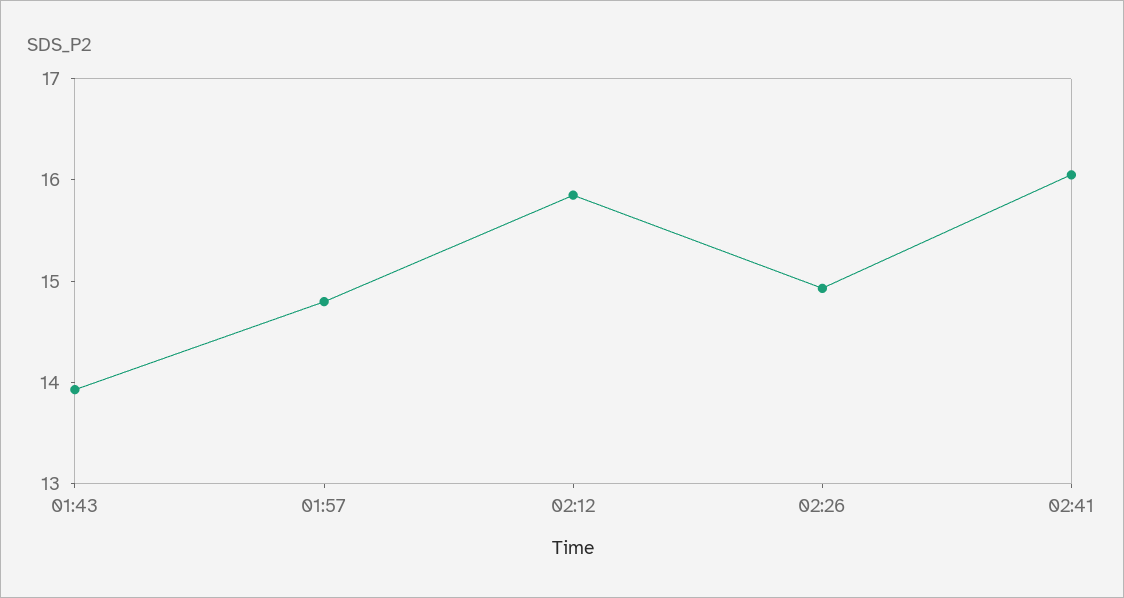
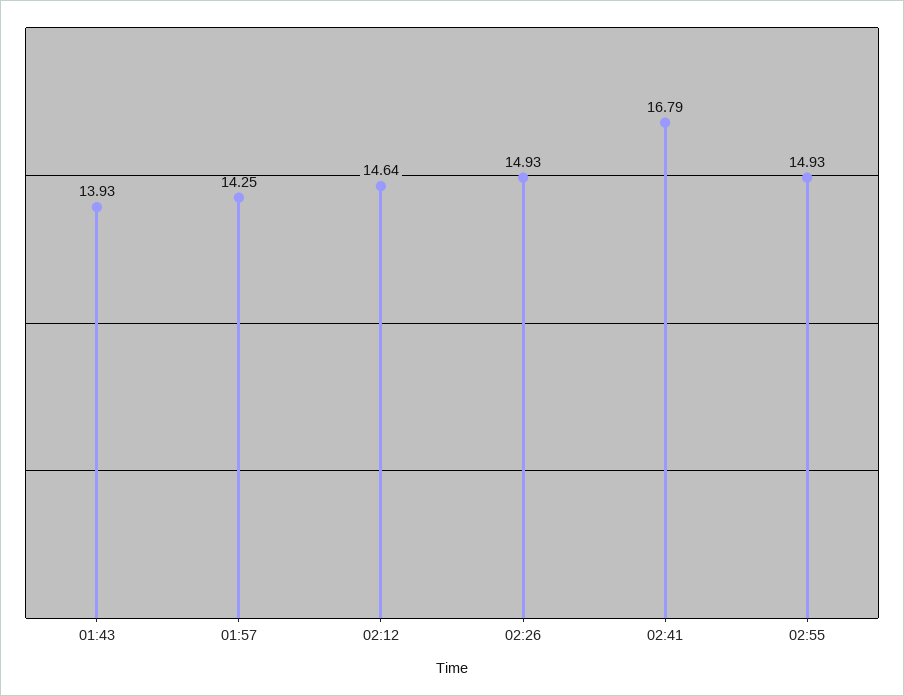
01:57: 14.8 -> 14.25
02:12: 15.8 -> 14.64
02:41: 16 -> 16.79
02:55: none -> 14.93

